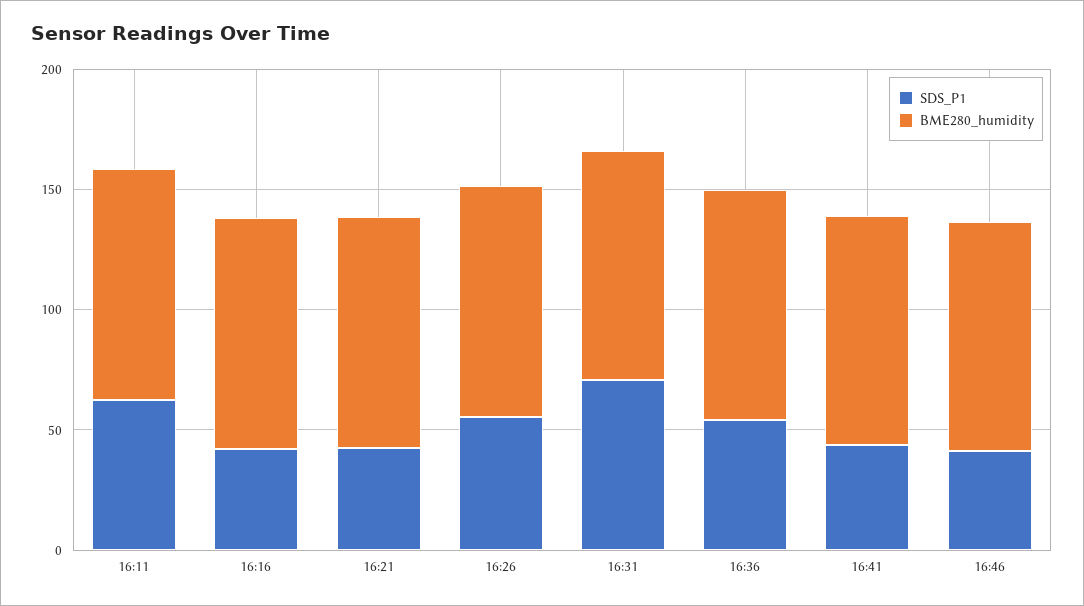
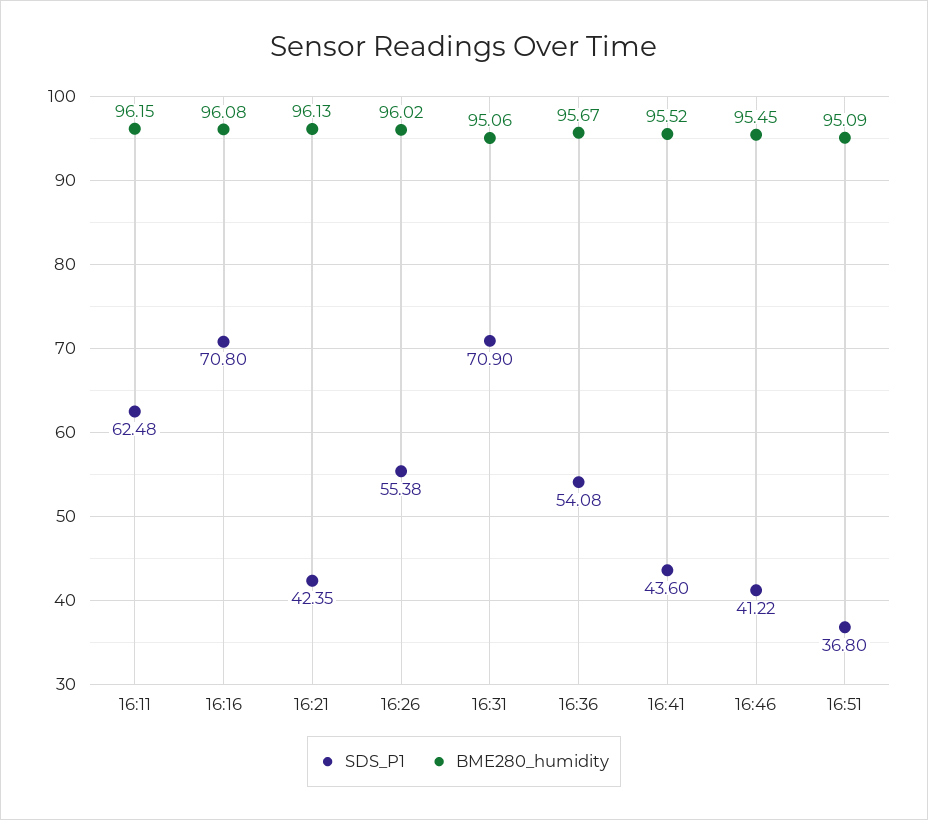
SDS_P1, 16:16: 40 -> 70.8
SDS_P1, 16:51: none -> 36.8
BME280_humidity, 16:51: none -> 95.09

